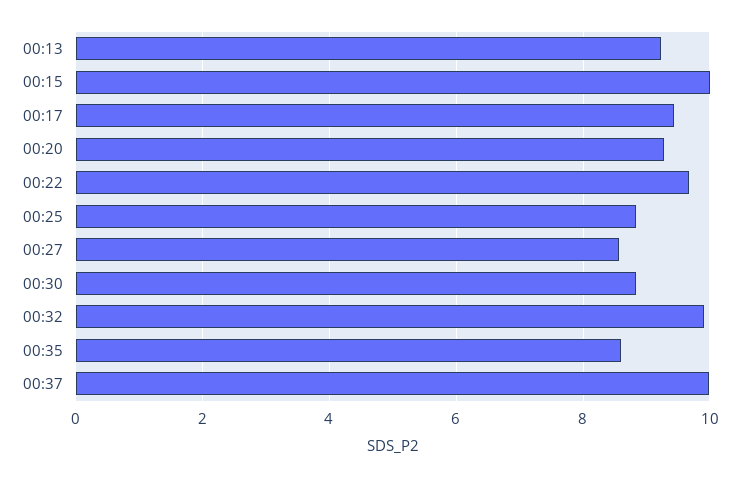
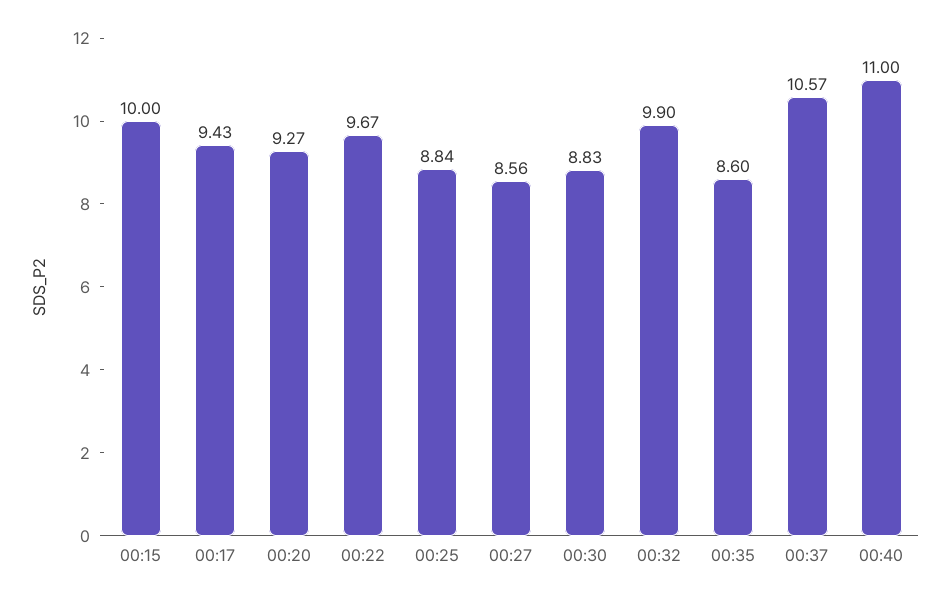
00:13: 9.2 -> none
00:37: 10 -> 10.57
00:40: none -> 11

